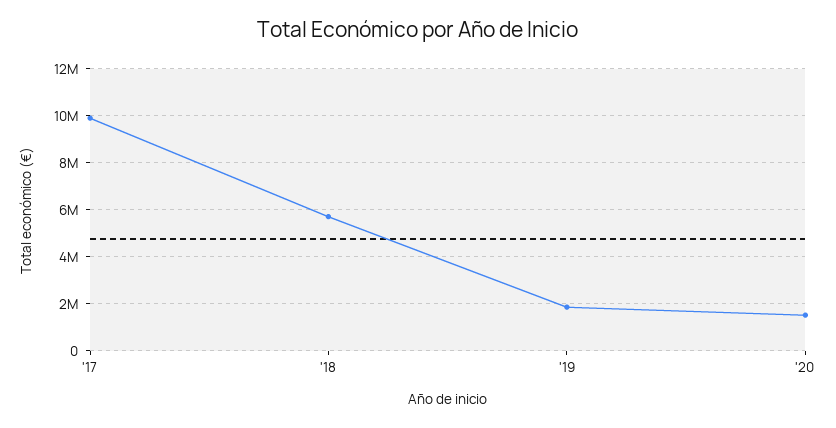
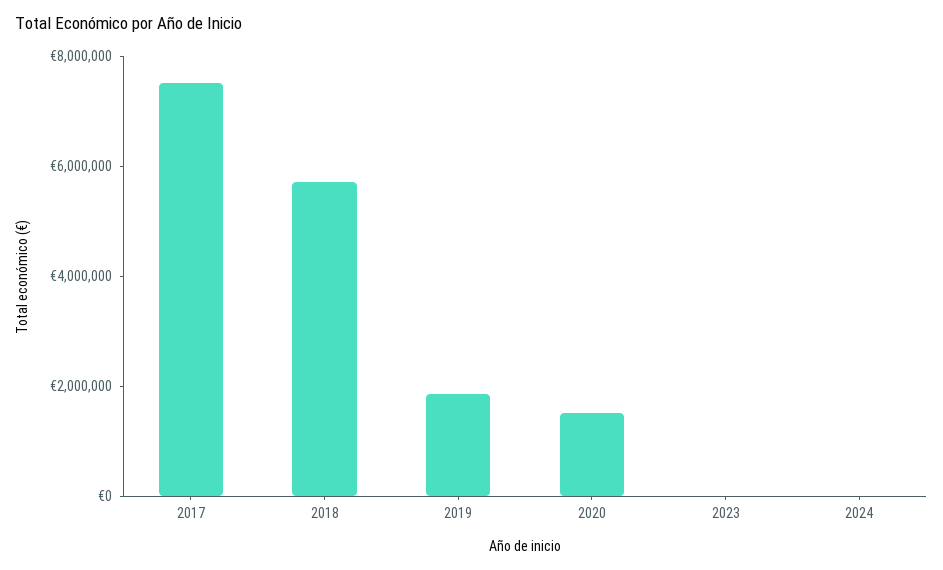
'17: 10000000 -> 7500000
2023: none -> 0
2024: none -> 0

